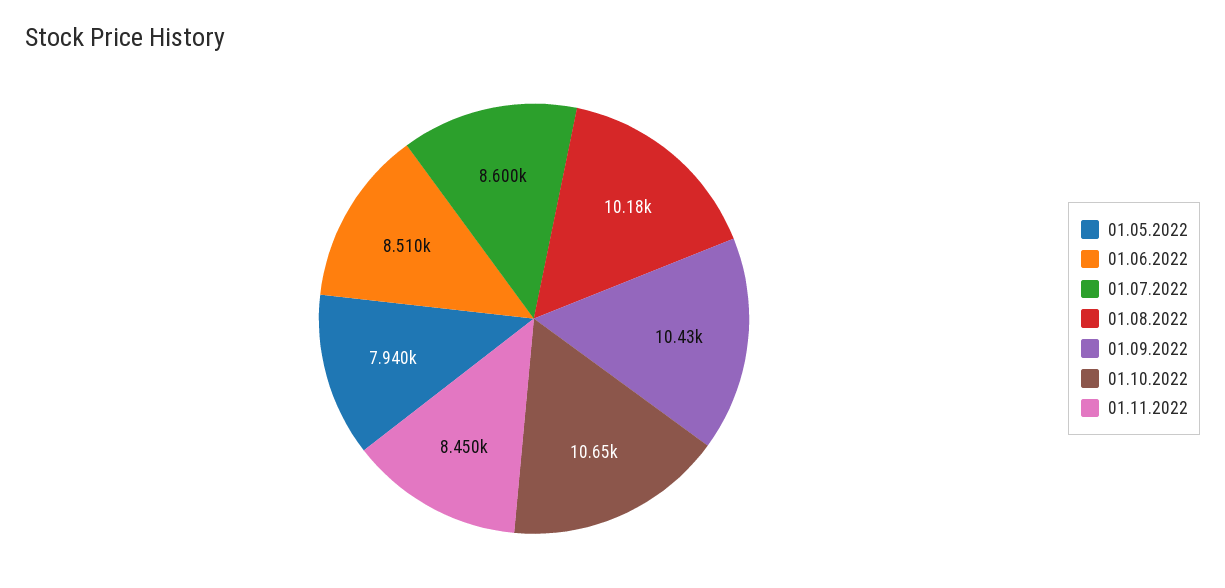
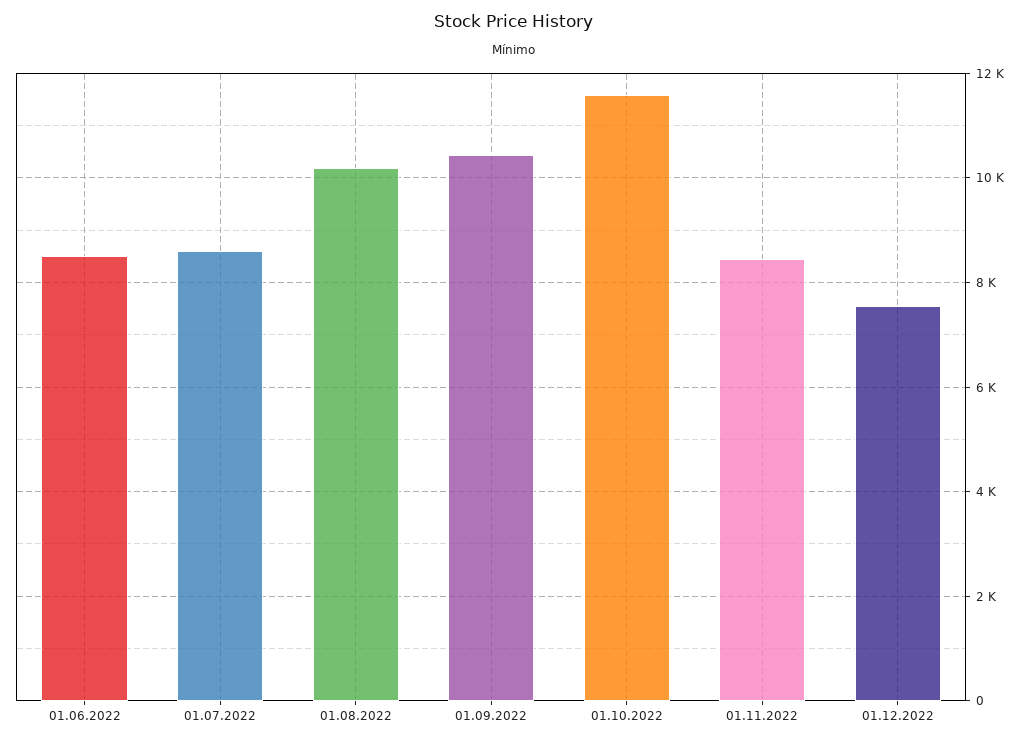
01.05.2022: 7940 -> none
01.10.2022: 10650 -> 11600
01.12.2022: none -> 7600

